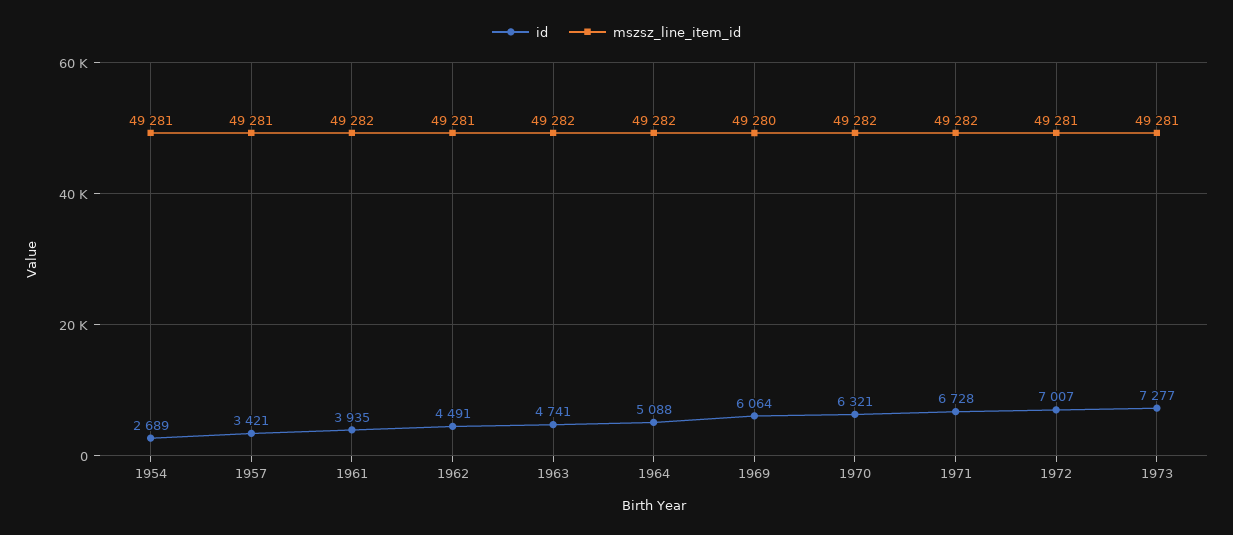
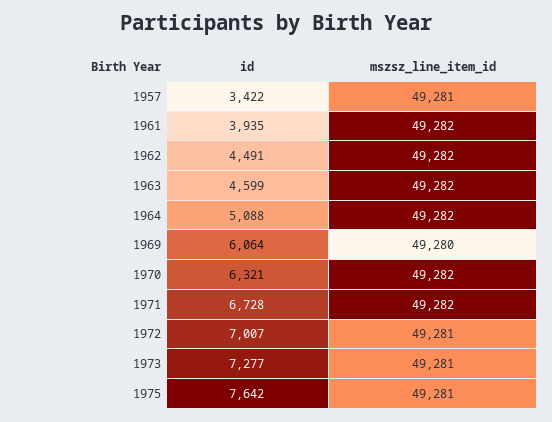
id, 1954: 2689 -> none
mszsz_line_item_id, 1954: 49281 -> none
id, 1957: 3421 -> 3422
mszsz_line_item_id, 1962: 49281 -> 49282
id, 1963: 4741 -> 4599
id, 1975: none -> 7642
mszsz_line_item_id, 1975: none -> 49281

